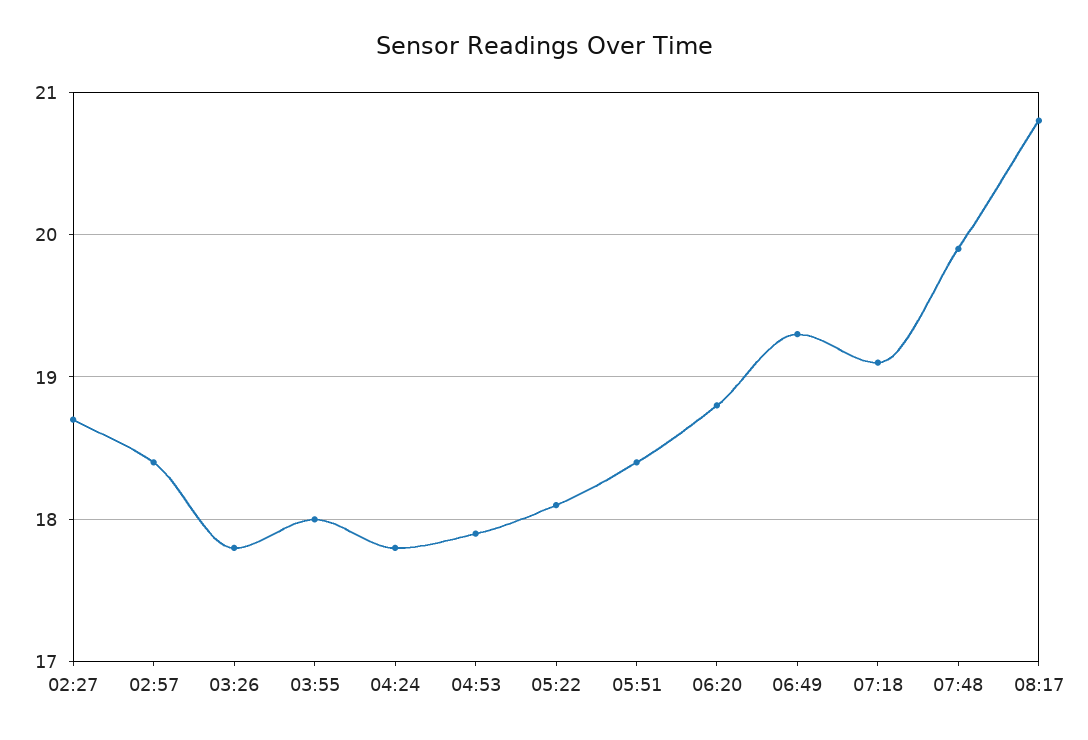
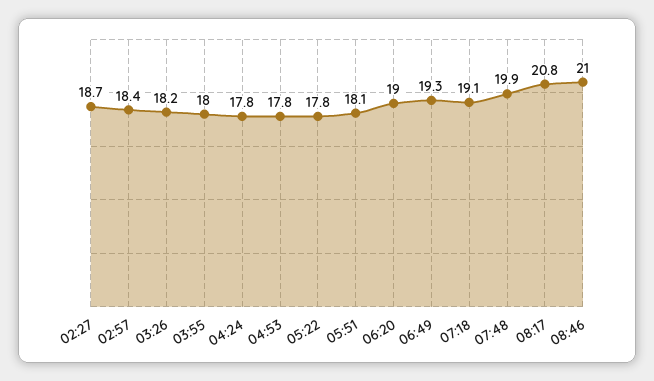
03:26: 17.8 -> 18.2
04:53: 17.9 -> 17.8
05:22: 18.1 -> 17.8
05:51: 18.4 -> 18.1
06:20: 18.8 -> 19
08:46: none -> 21

